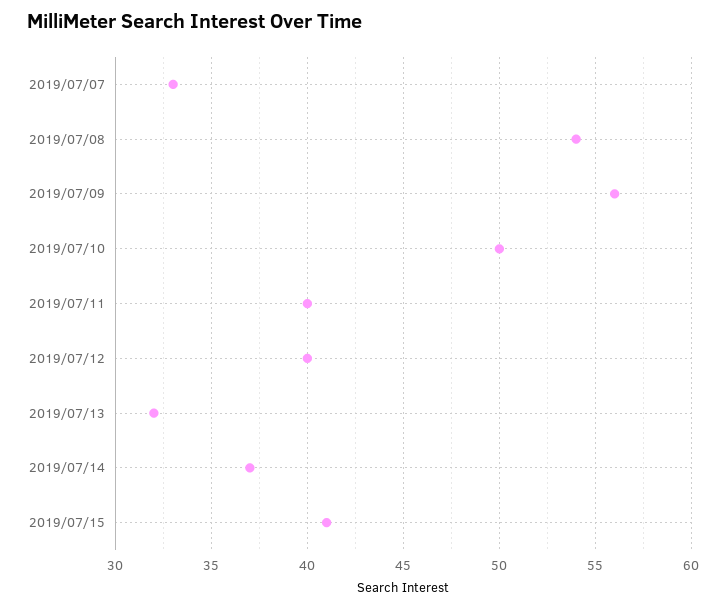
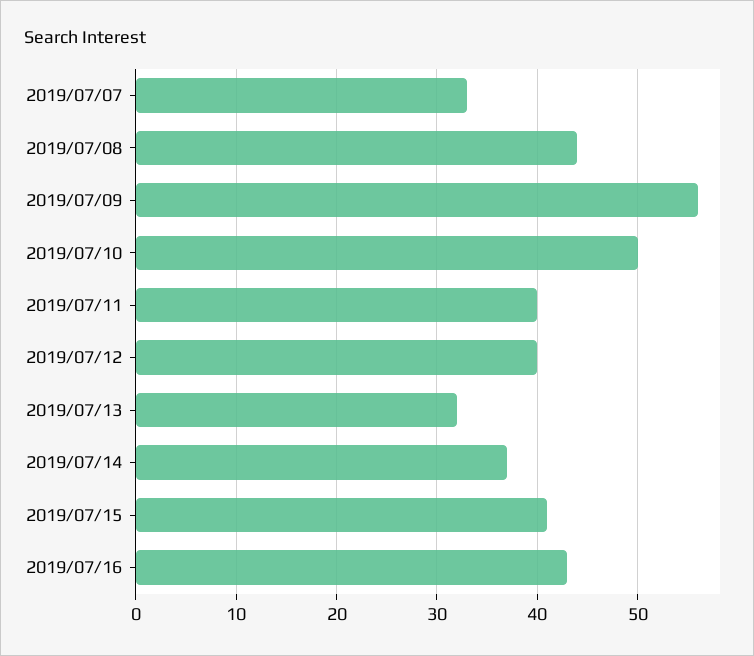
2019/07/08: 54 -> 44
2019/07/16: none -> 43

